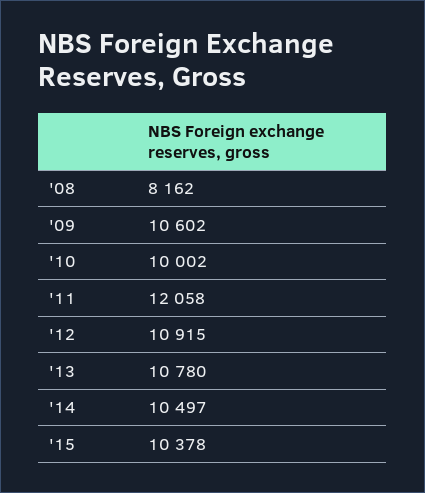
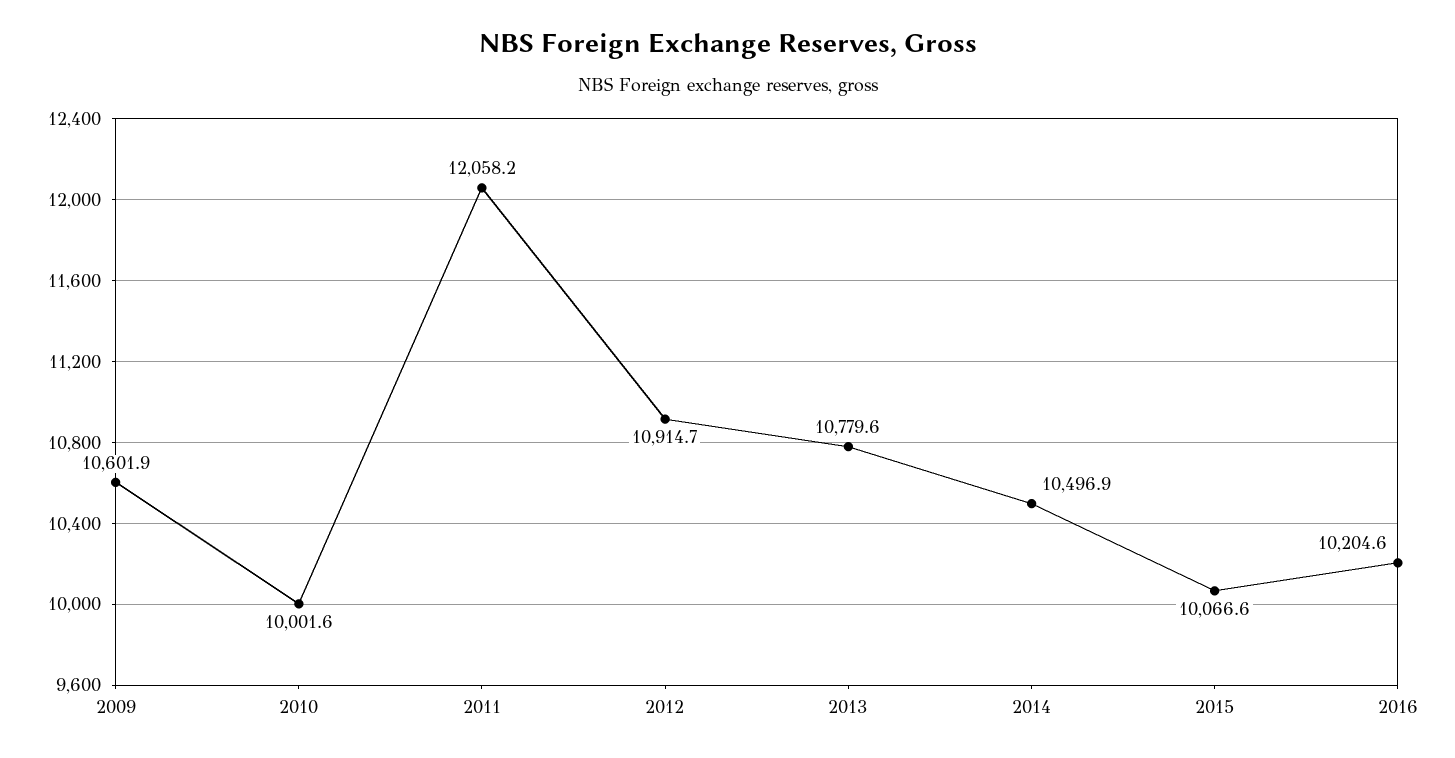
'08: 8162 -> none
'15: 10378 -> 10066.6
2016: none -> 10204.6

